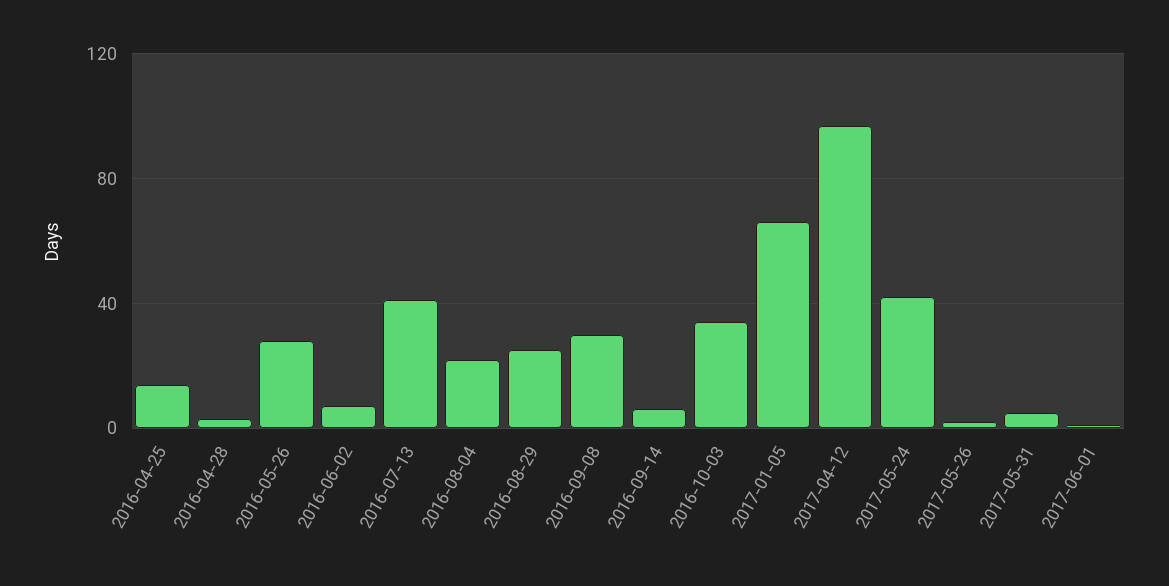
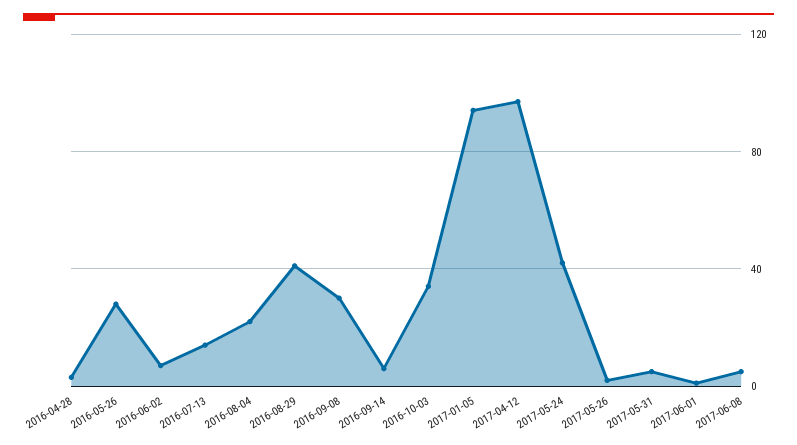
2016-04-25: 15 -> none
2016-07-13: 40 -> 15
2016-08-29: 25 -> 40
2017-01-05: 65 -> 95
2017-06-08: none -> 5

